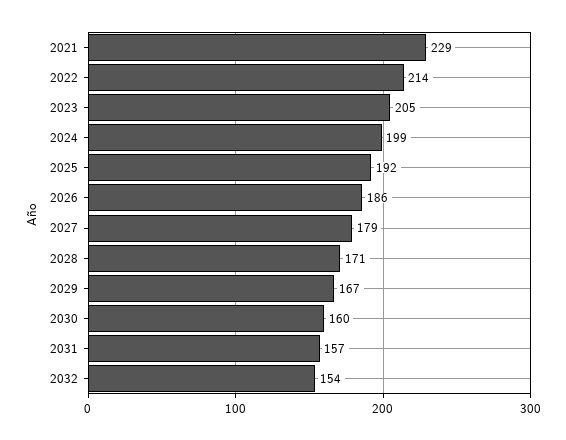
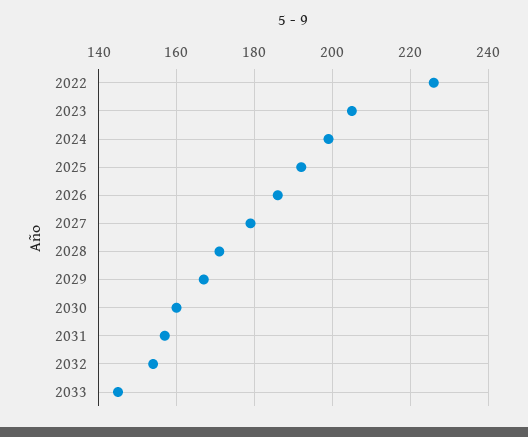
2021: 229 -> none
2022: 214 -> 225
2033: none -> 145

